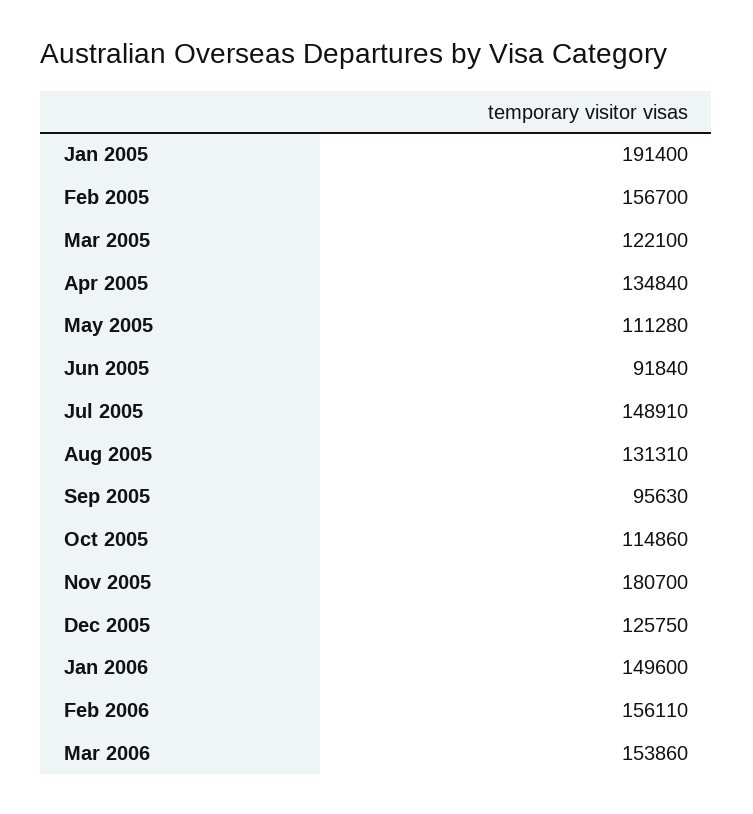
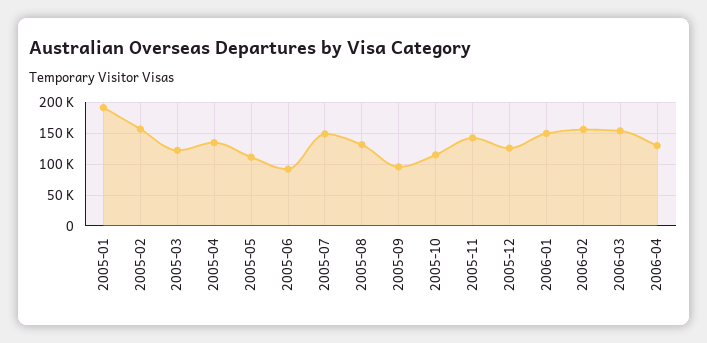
Nov 2005: 180700 -> 140000
2006-04: none -> 130000

